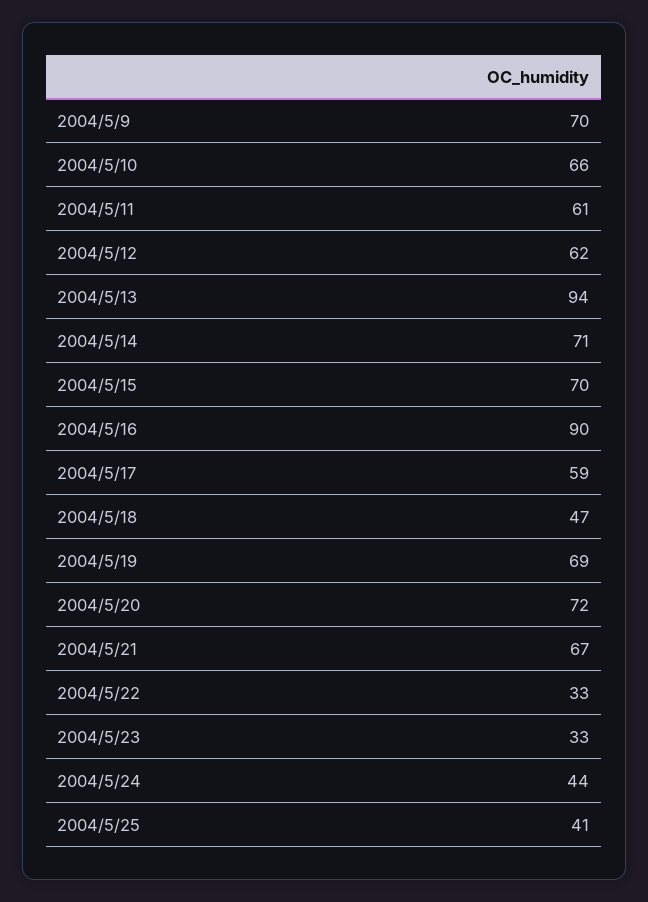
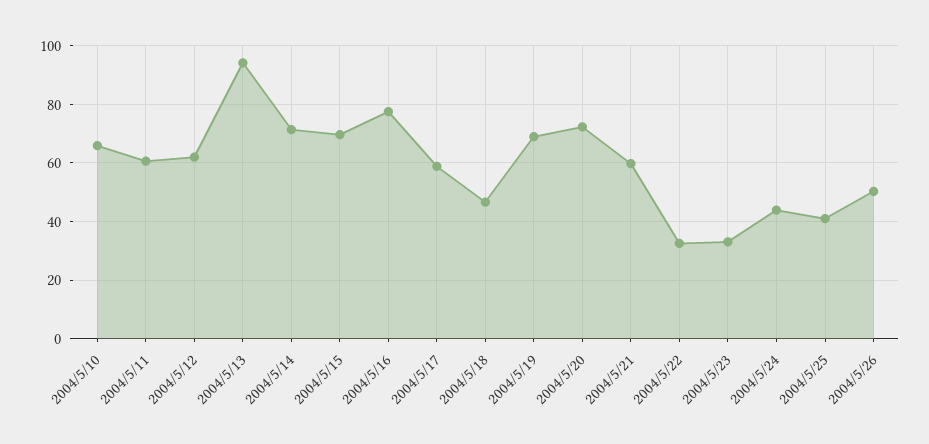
2004/5/9: 70 -> none
2004/5/16: 90 -> 77.5
2004/5/21: 67 -> 60
2004/5/26: none -> 50

